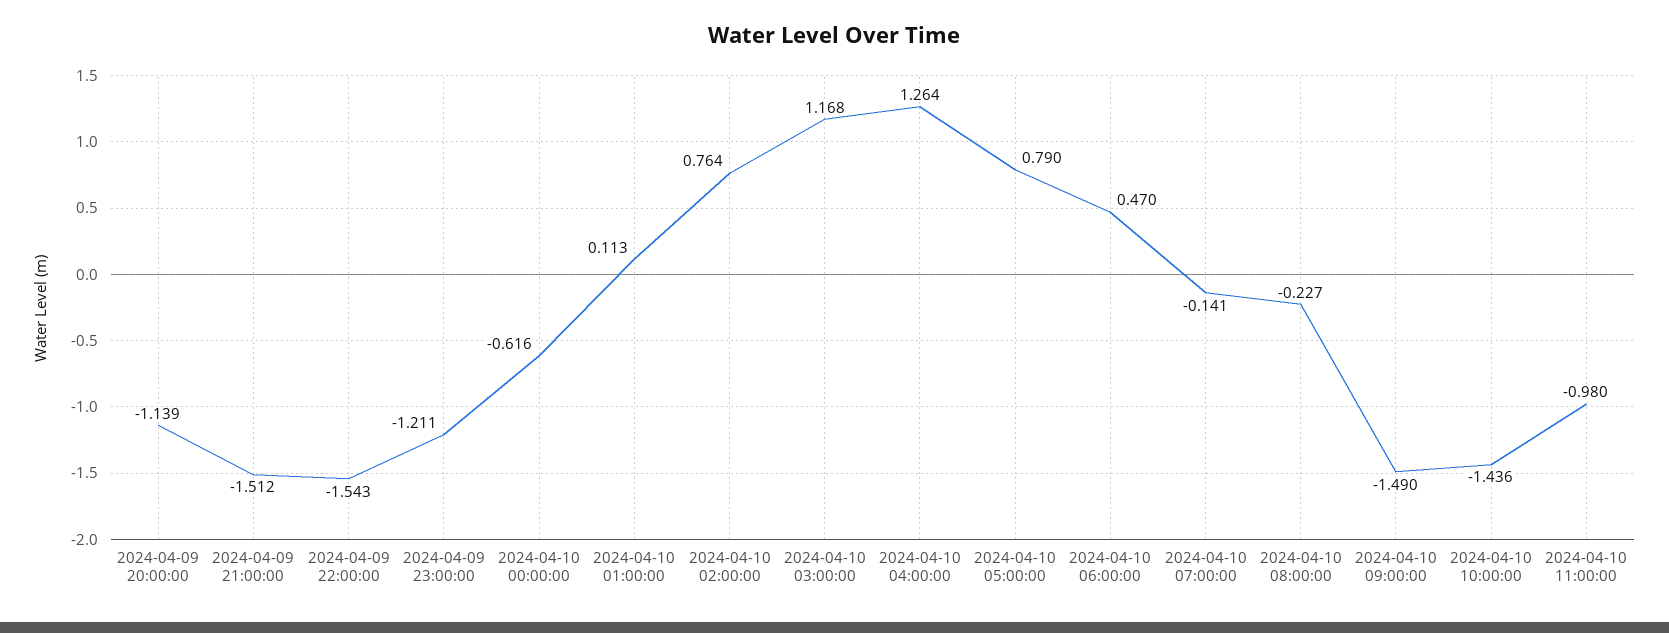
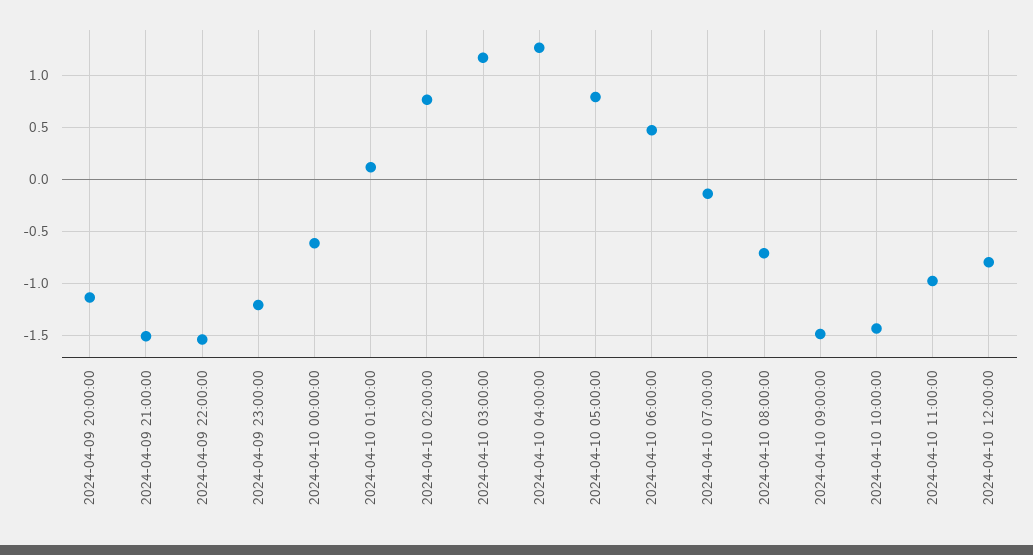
2024-04-10 08:00:00: -0.227 -> -0.7
2024-04-10 12:00:00: none -> -0.8

